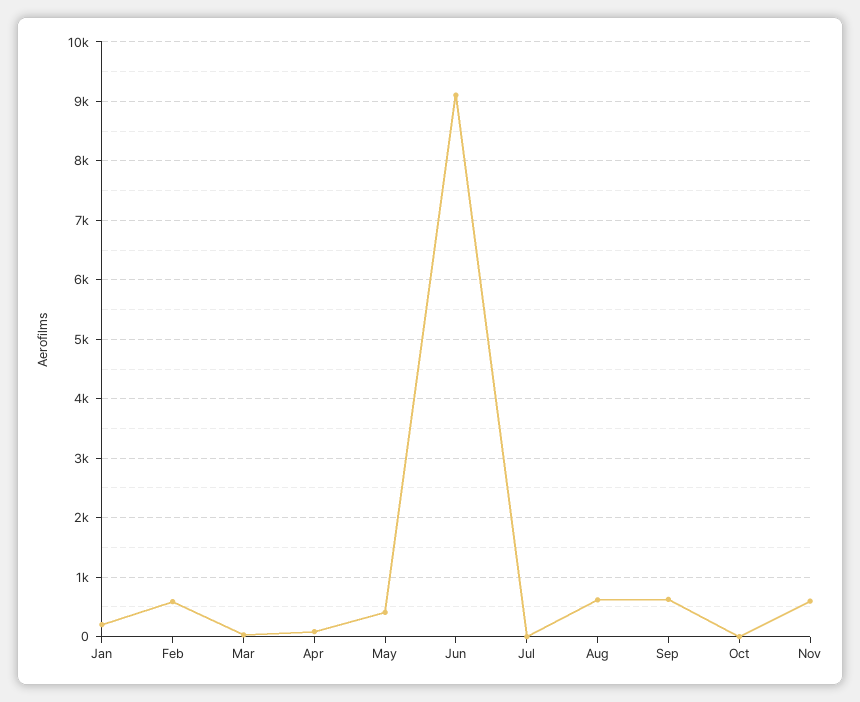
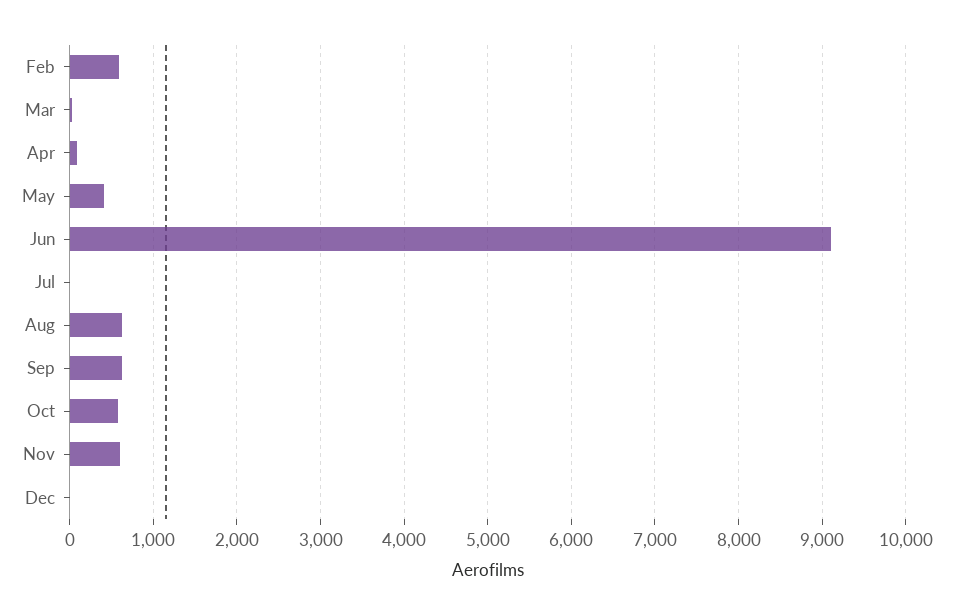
Jan: 200 -> none
Oct: 0 -> 600
Dec: none -> 0

